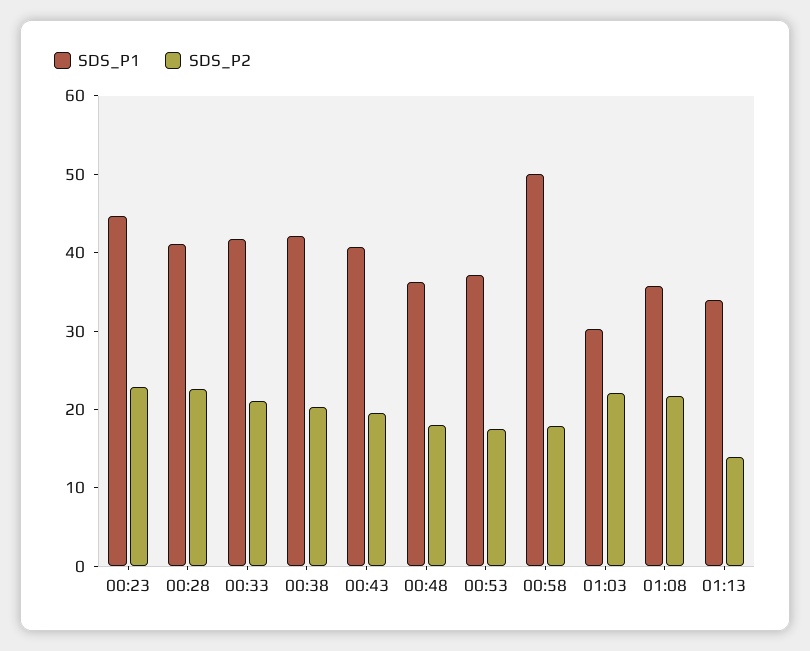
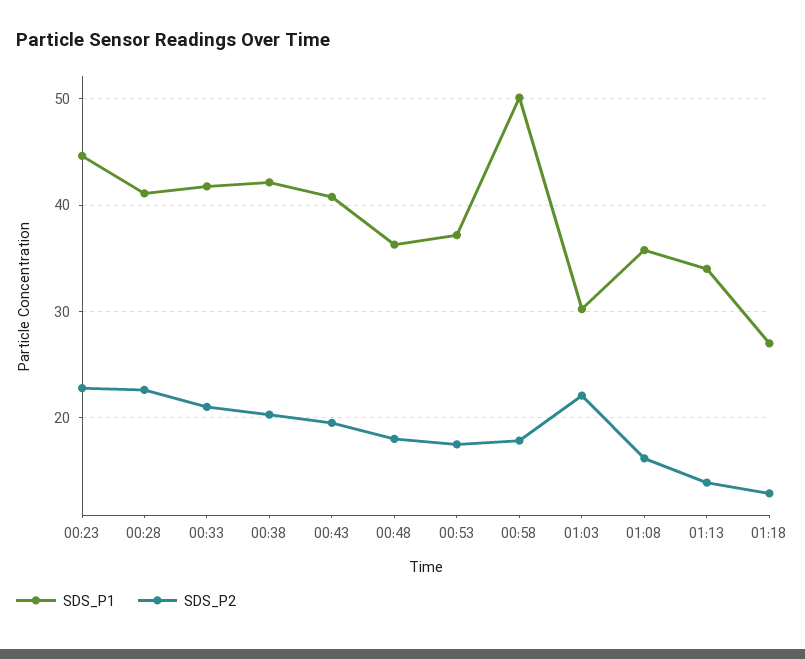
SDS_P2, 01:08: 22 -> 16
SDS_P1, 01:18: none -> 27
SDS_P2, 01:18: none -> 13

